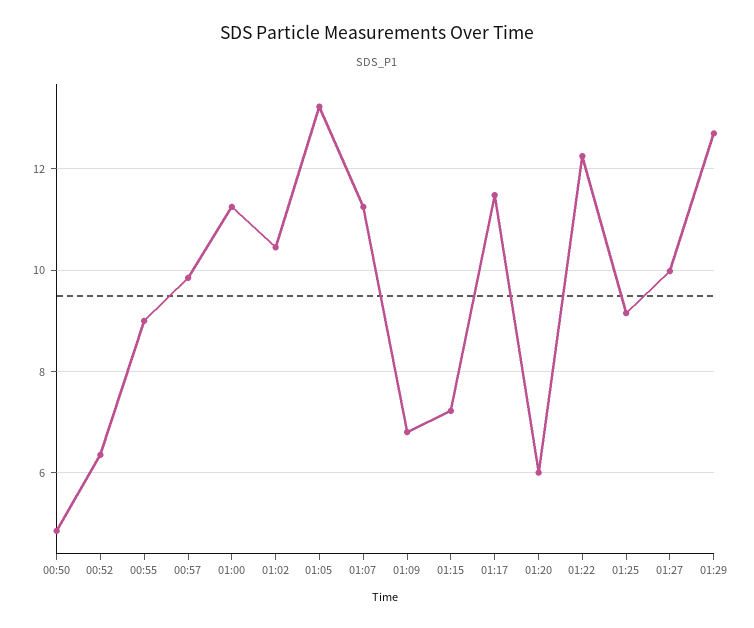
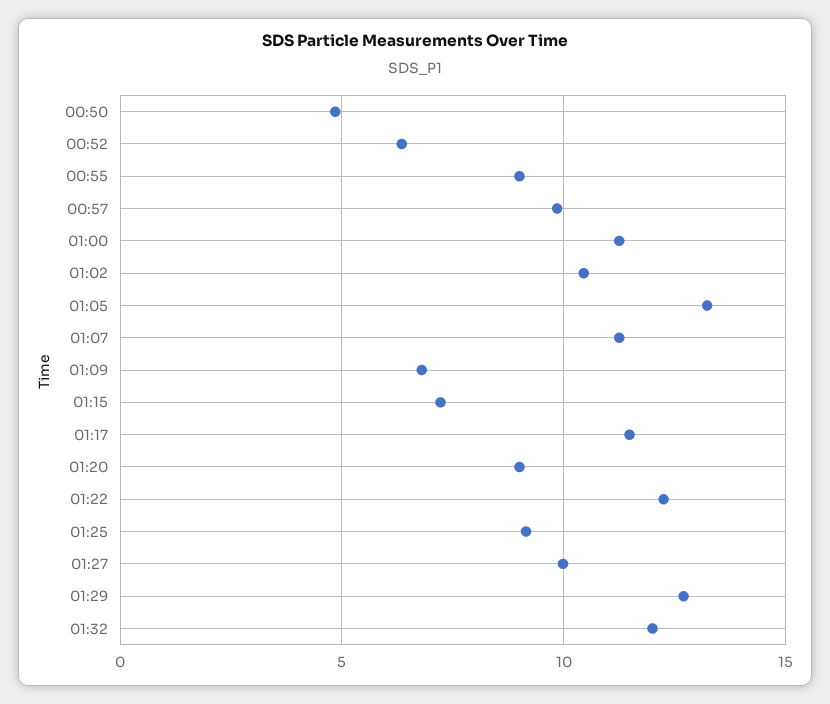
01:20: 6 -> 9
01:32: none -> 12

